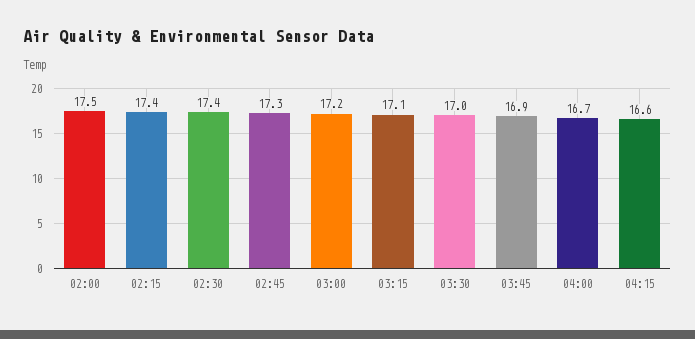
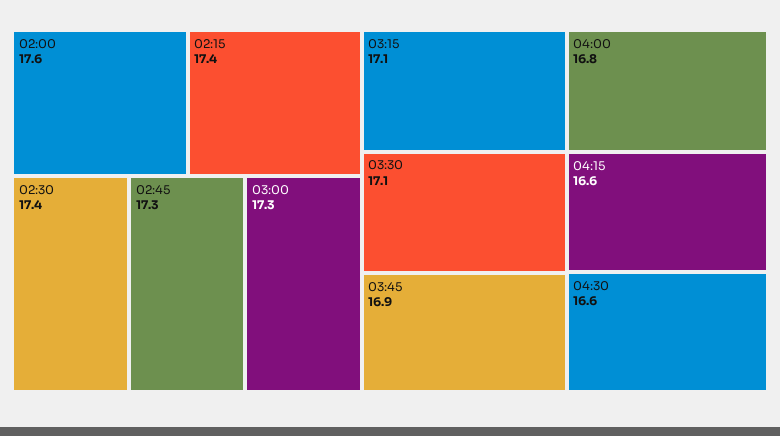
02:00: 17.5 -> 17.6
03:00: 17.2 -> 17.3
03:30: 17 -> 17.1
04:00: 16.7 -> 16.8
04:30: none -> 16.6

